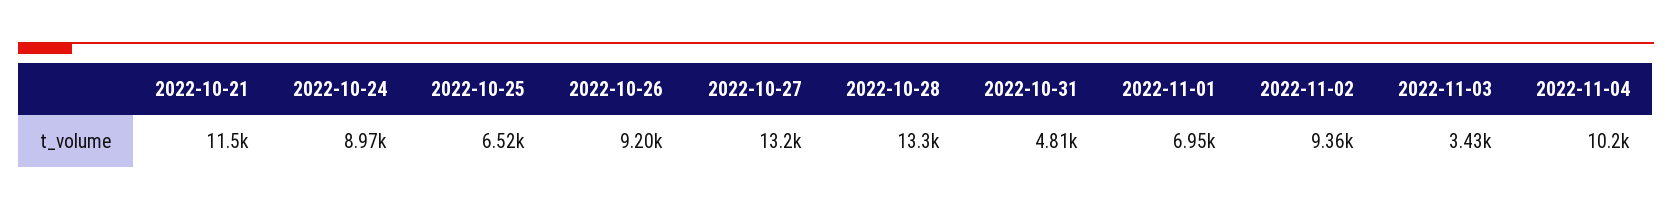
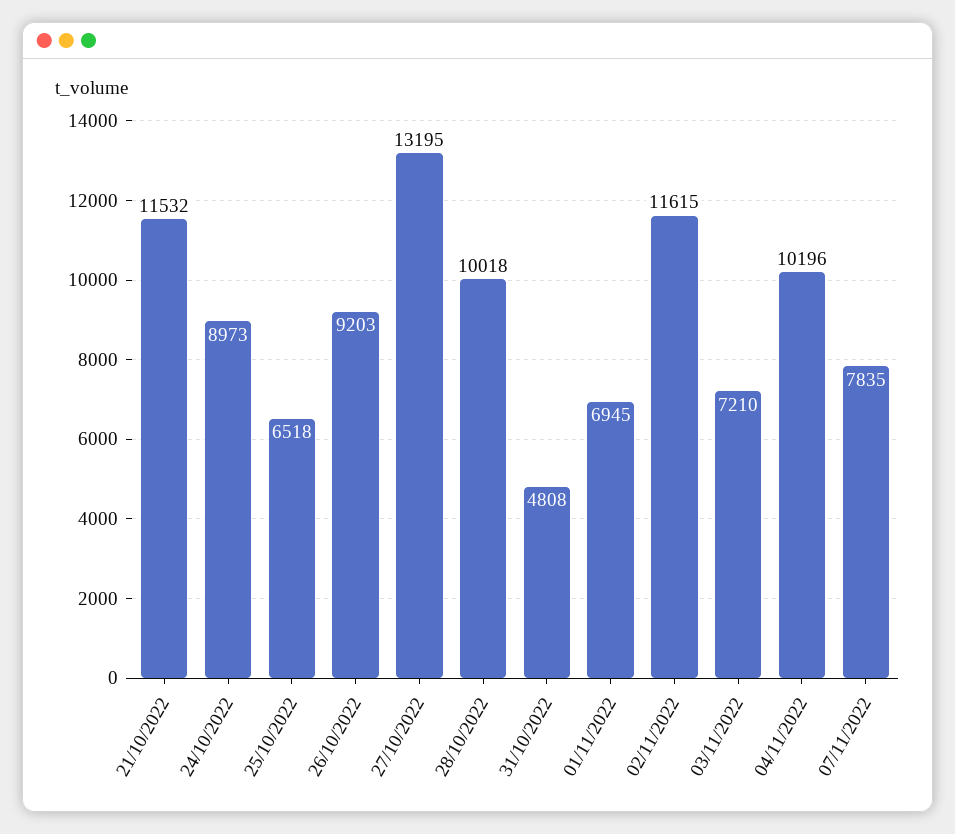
2022-10-28: 13300 -> 10018
2022-11-02: 9360 -> 11615
2022-11-03: 3430 -> 7210
07/11/2022: none -> 7835

